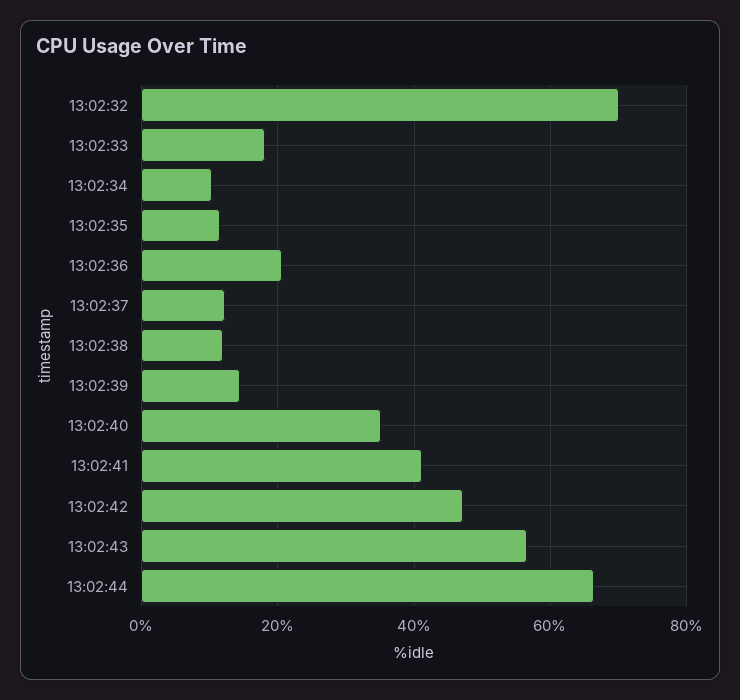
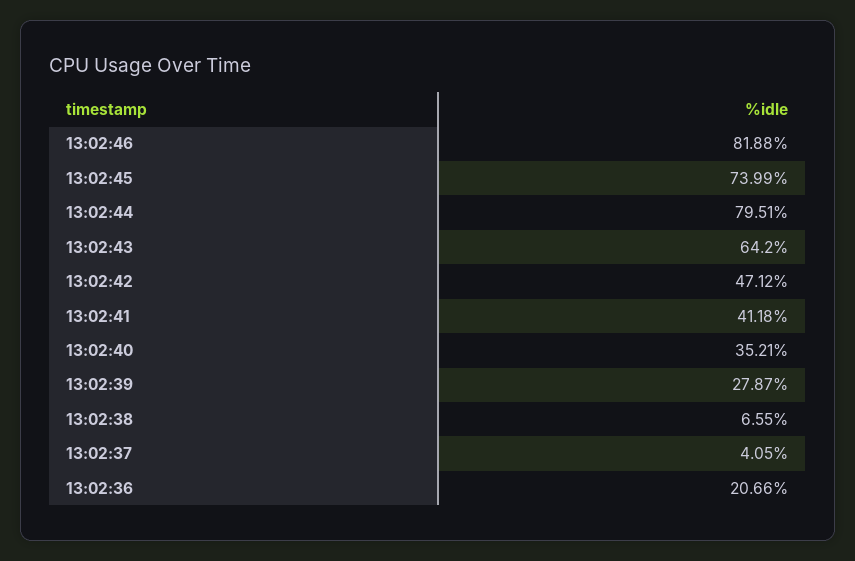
13:02:32: 70 -> none
13:02:33: 18 -> none
13:02:34: 10 -> none
13:02:35: 12 -> none
13:02:37: 12 -> 4.05
13:02:38: 12 -> 6.55
13:02:39: 14 -> 27.87
13:02:43: 56 -> 64.2
13:02:44: 66 -> 79.51
13:02:46: none -> 81.88
13:02:45: none -> 73.99

